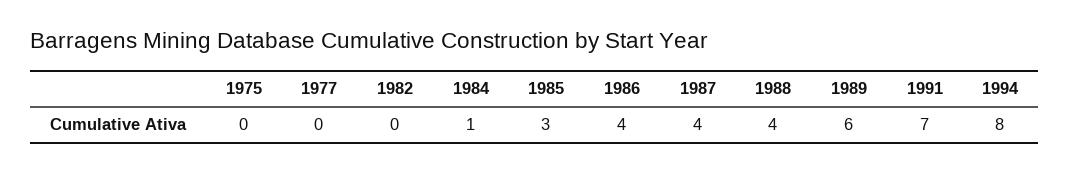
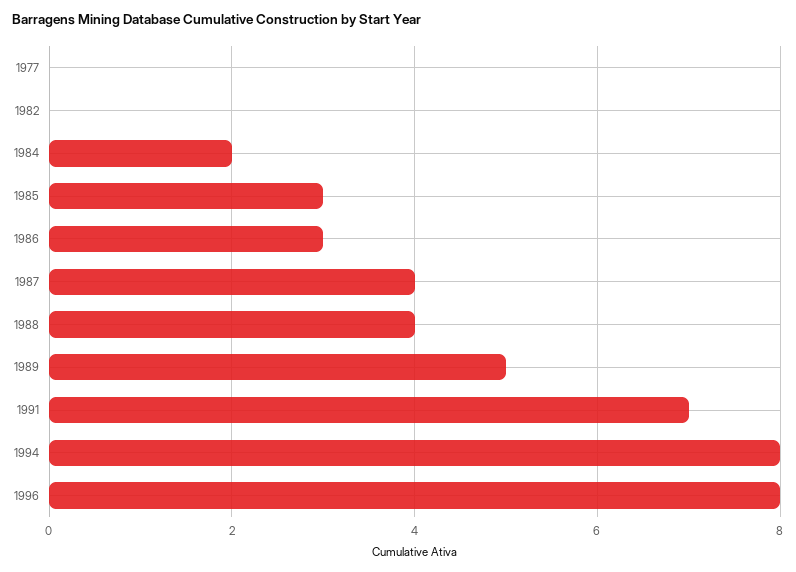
1975: 0 -> none
1984: 1 -> 2
1986: 4 -> 3
1989: 6 -> 5
1996: none -> 8

